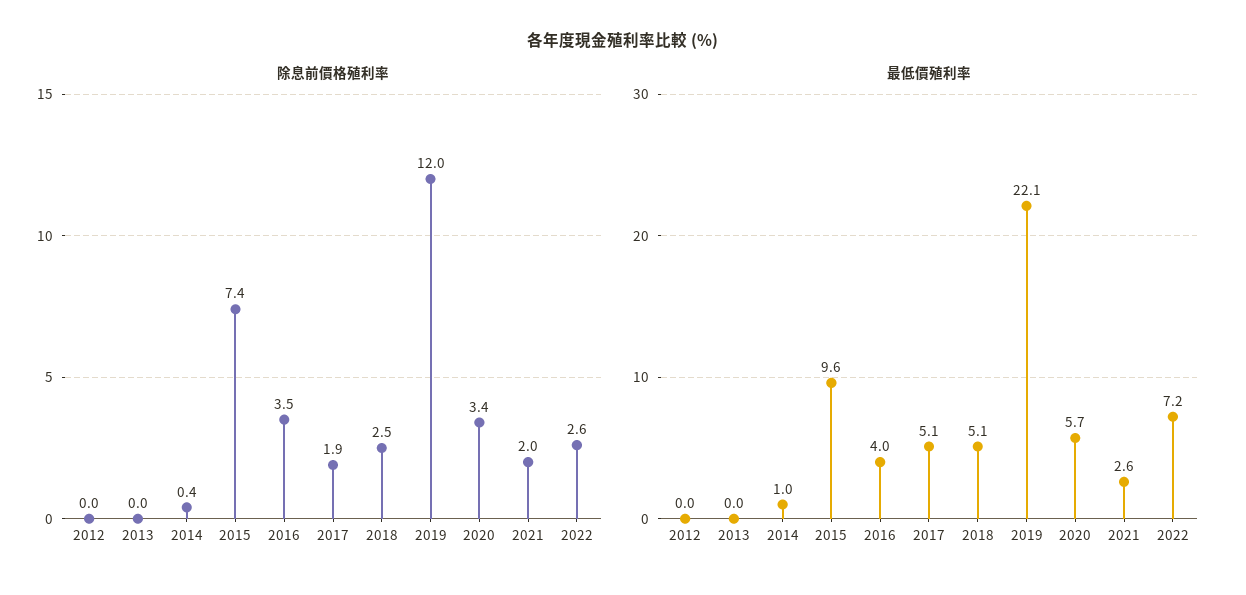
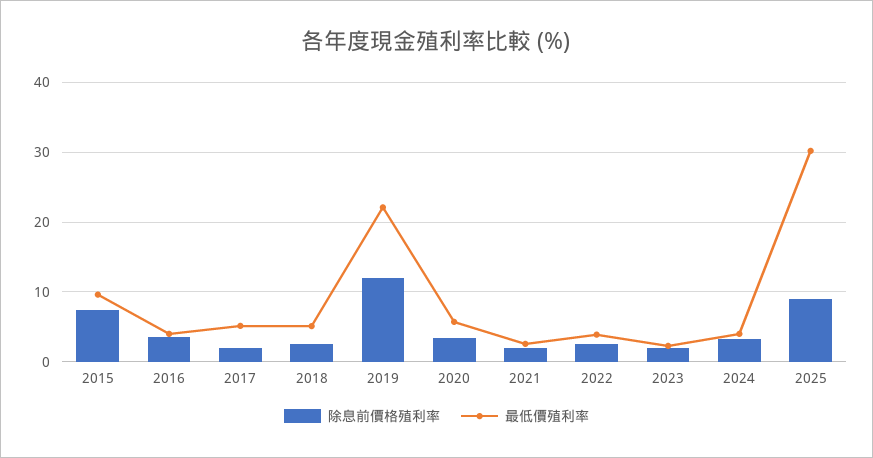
除息前價格殖利率, 2012: 0 -> none
除息前價格殖利率, 2013: 0 -> none
除息前價格殖利率, 2014: 0.4 -> none
最低價殖利率, 2012: 0 -> none
最低價殖利率, 2013: 0 -> none
最低價殖利率, 2014: 1 -> none
最低價殖利率, 2022: 7.2 -> 4
除息前價格殖利率, 2023: none -> 2
最低價殖利率, 2023: none -> 2
除息前價格殖利率, 2024: none -> 3
最低價殖利率, 2024: none -> 4
除息前價格殖利率, 2025: none -> 9
最低價殖利率, 2025: none -> 30

